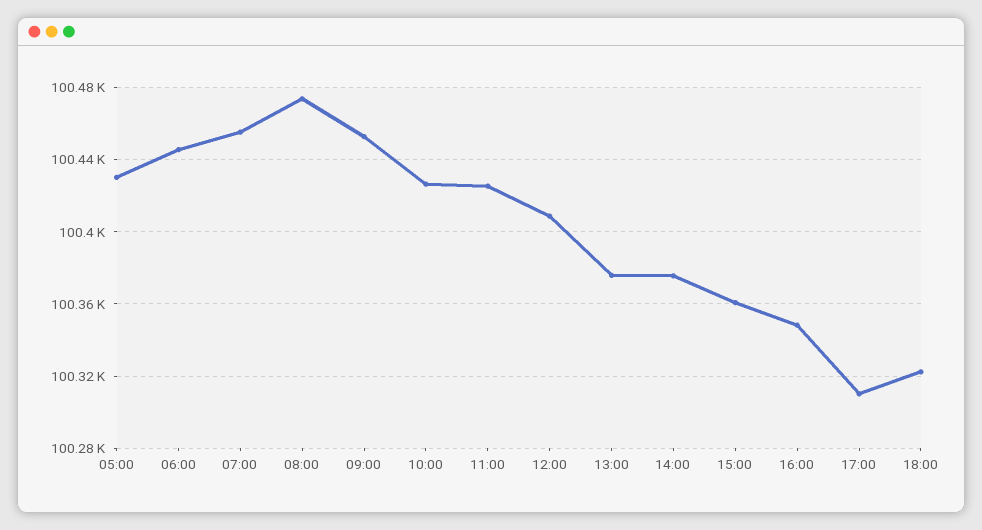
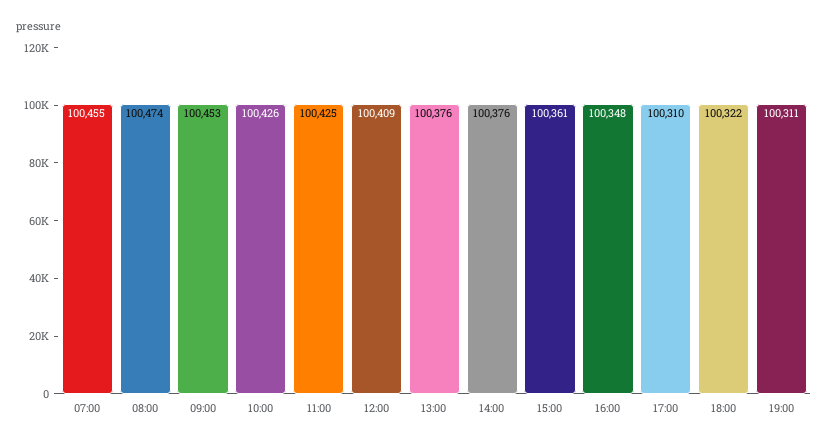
05:00: 100430 -> none
06:00: 100445 -> none
19:00: none -> 100311

